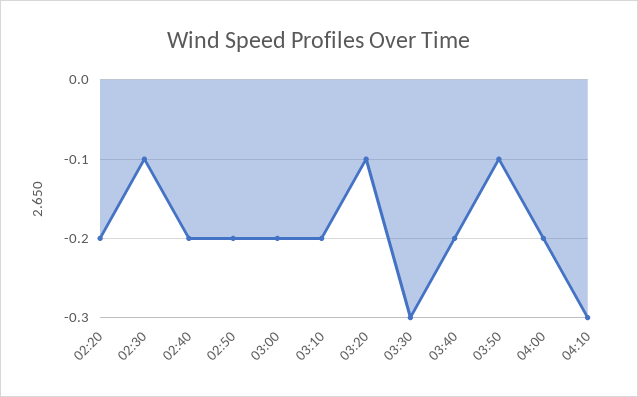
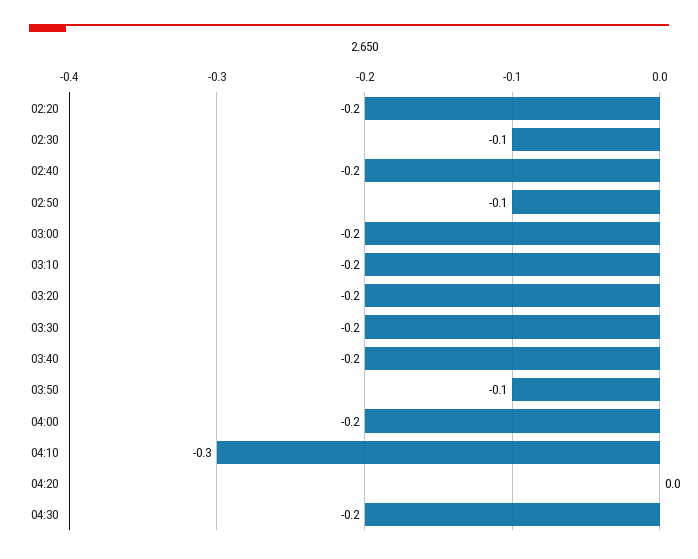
02:50: -0.2 -> -0.1
03:20: -0.1 -> -0.2
03:30: -0.3 -> -0.2
04:20: none -> 0
04:30: none -> -0.2

